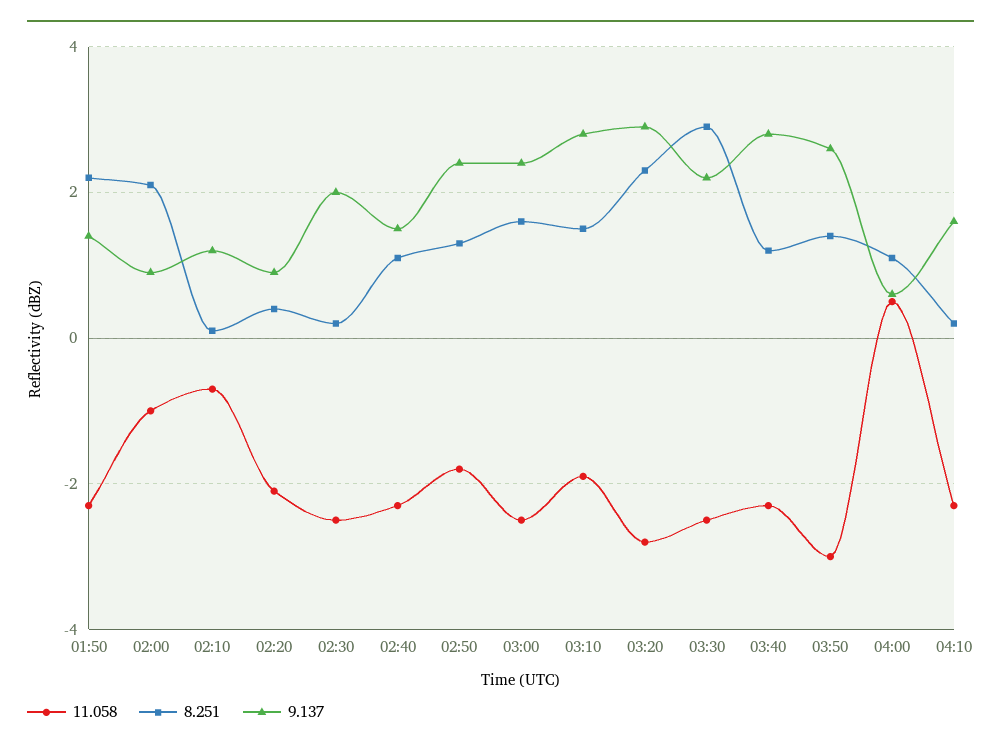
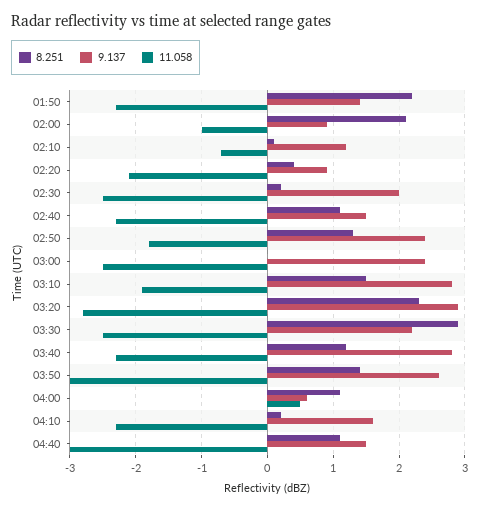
8.251, 03:00: 1.5 -> 0
8.251, 04:40: none -> 1.1
9.137, 04:40: none -> 1.5
11.058, 04:40: none -> -3

